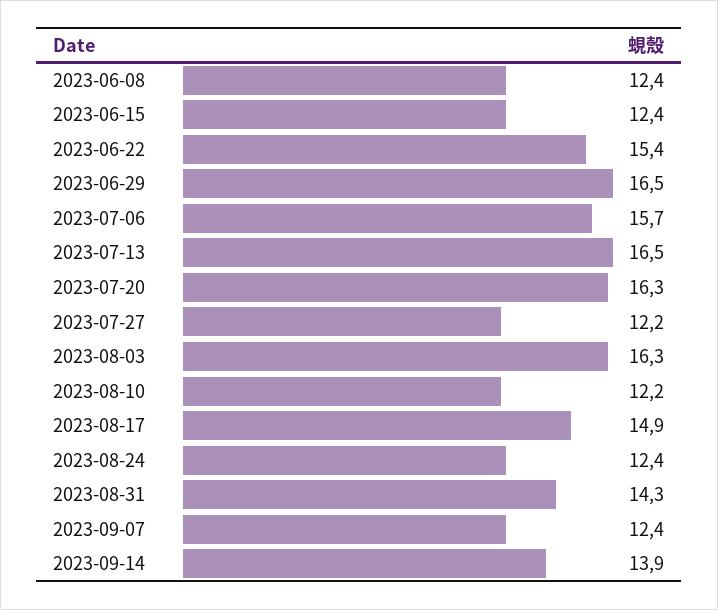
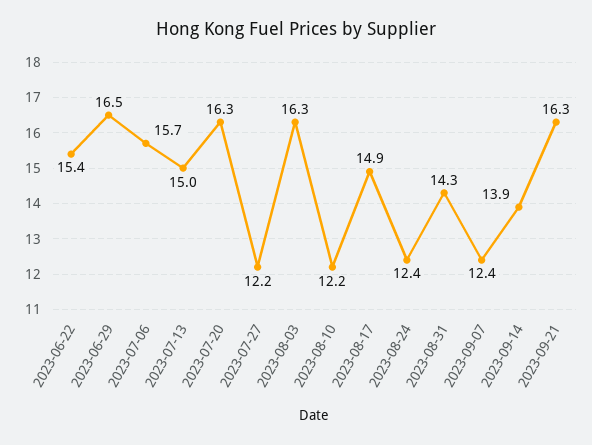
2023-06-08: 12.4 -> none
2023-06-15: 12.4 -> none
2023-07-13: 16.5 -> 15
2023-09-21: none -> 16.3

